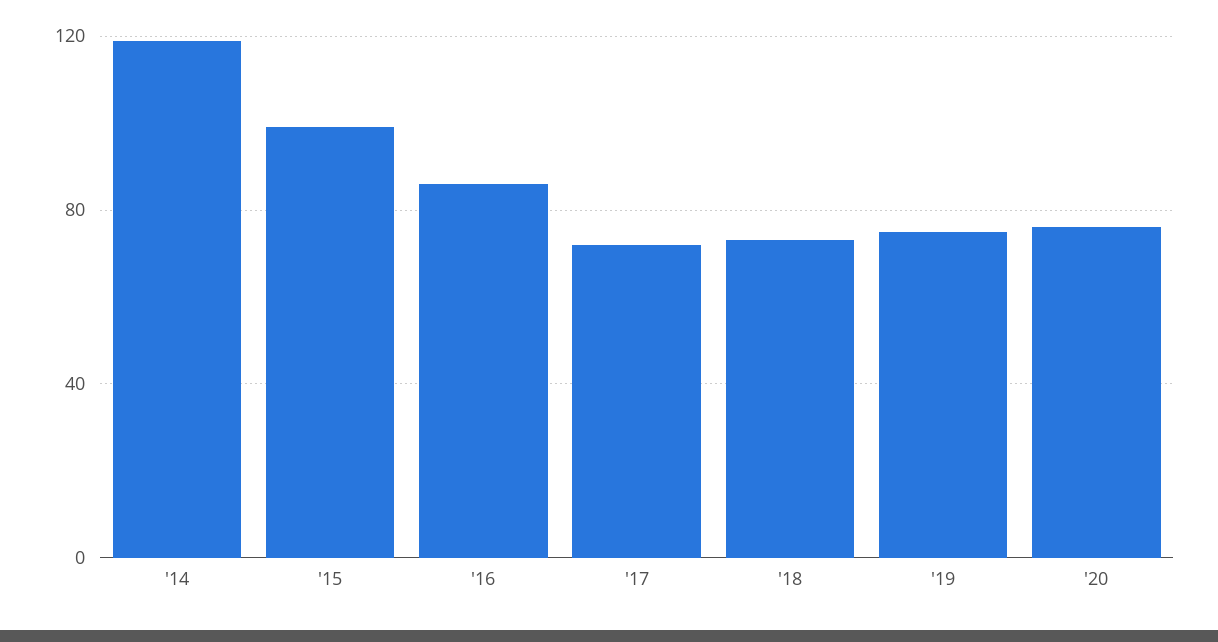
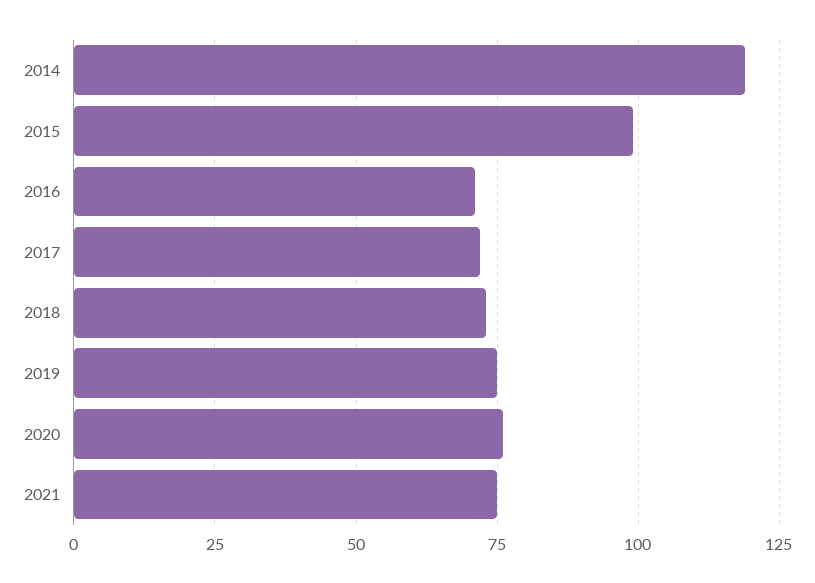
'16: 85 -> 70
2021: none -> 75

